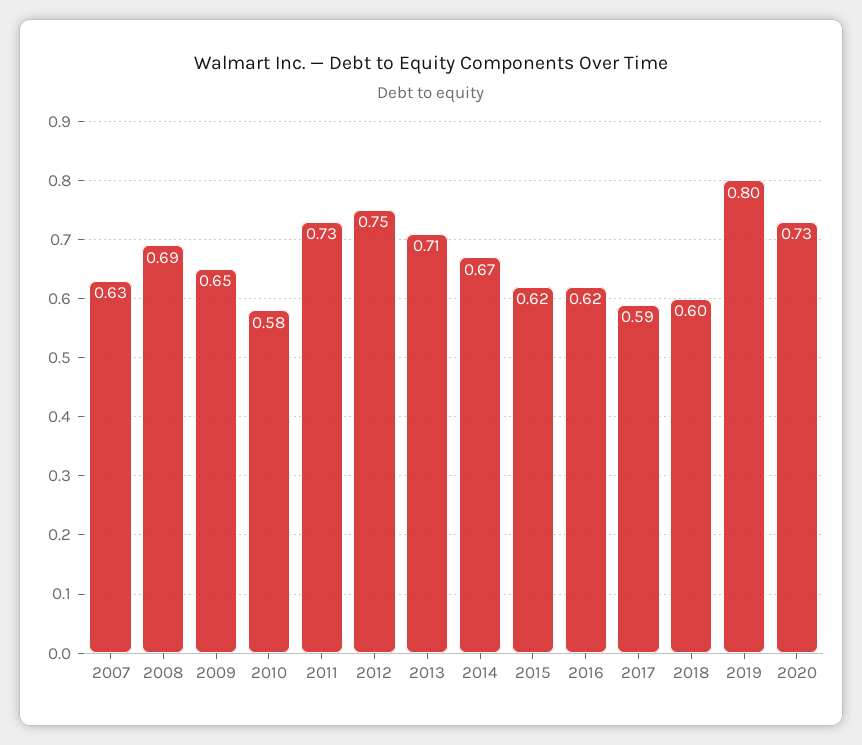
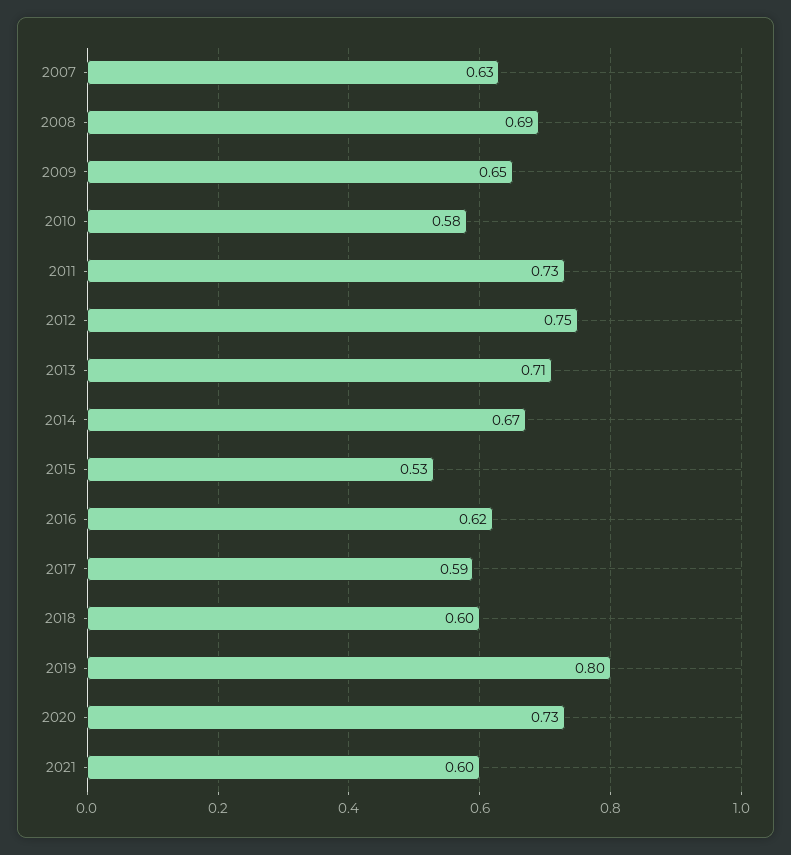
2015: 0.62 -> 0.53
2021: none -> 0.6

